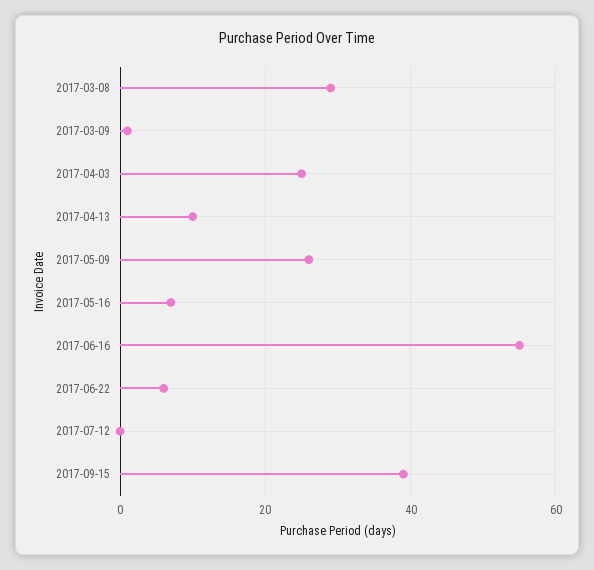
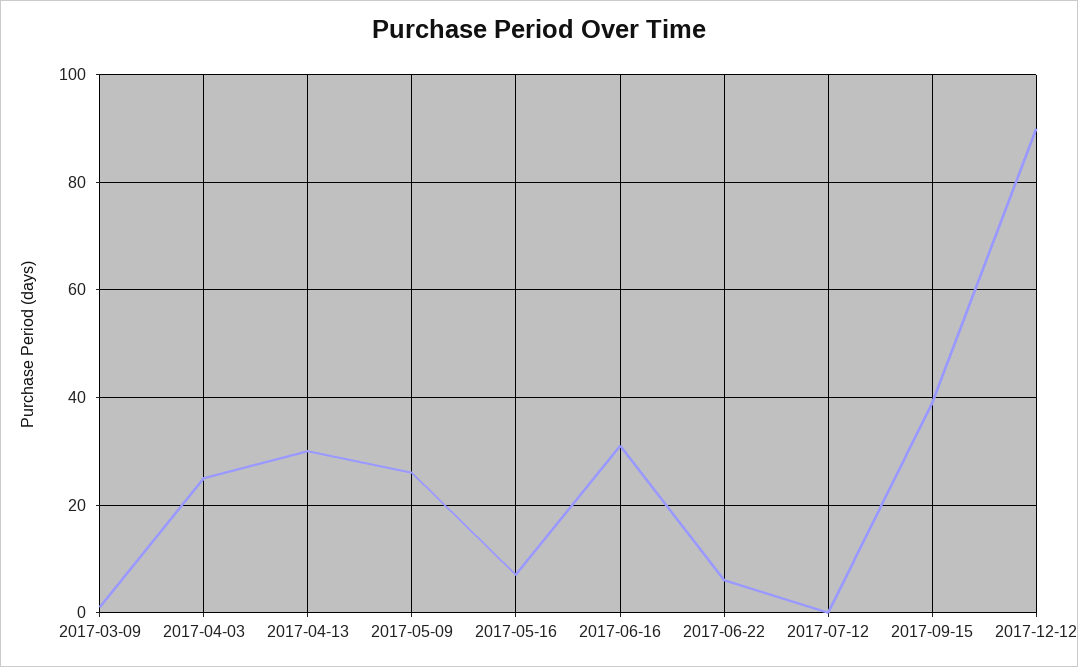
2017-03-08: 30 -> none
2017-04-13: 10 -> 30
2017-06-16: 55 -> 30
2017-12-12: none -> 90

